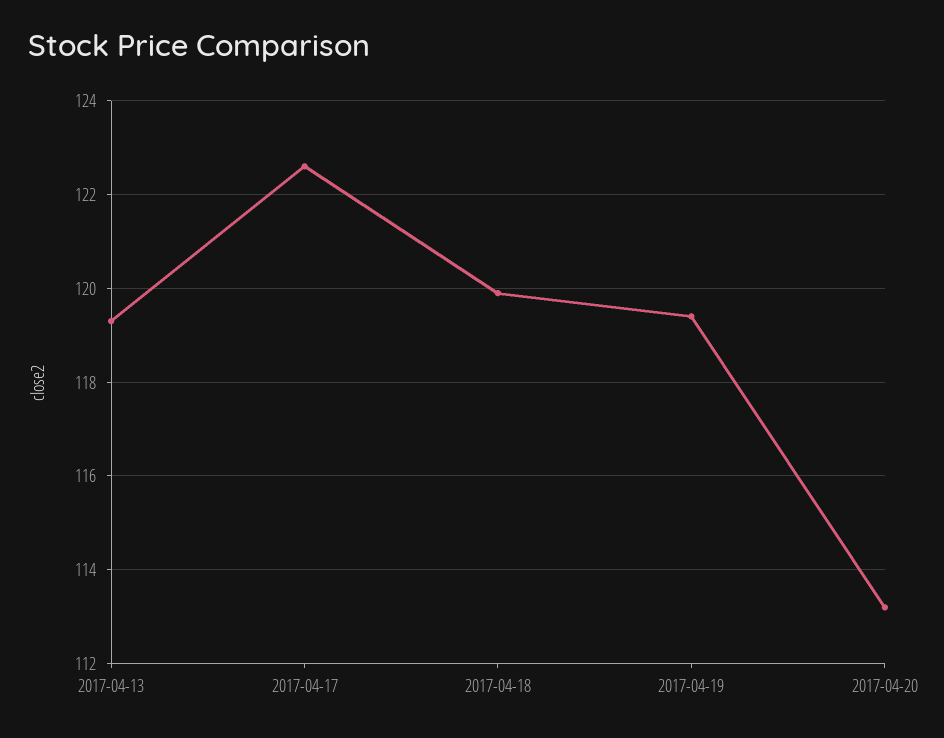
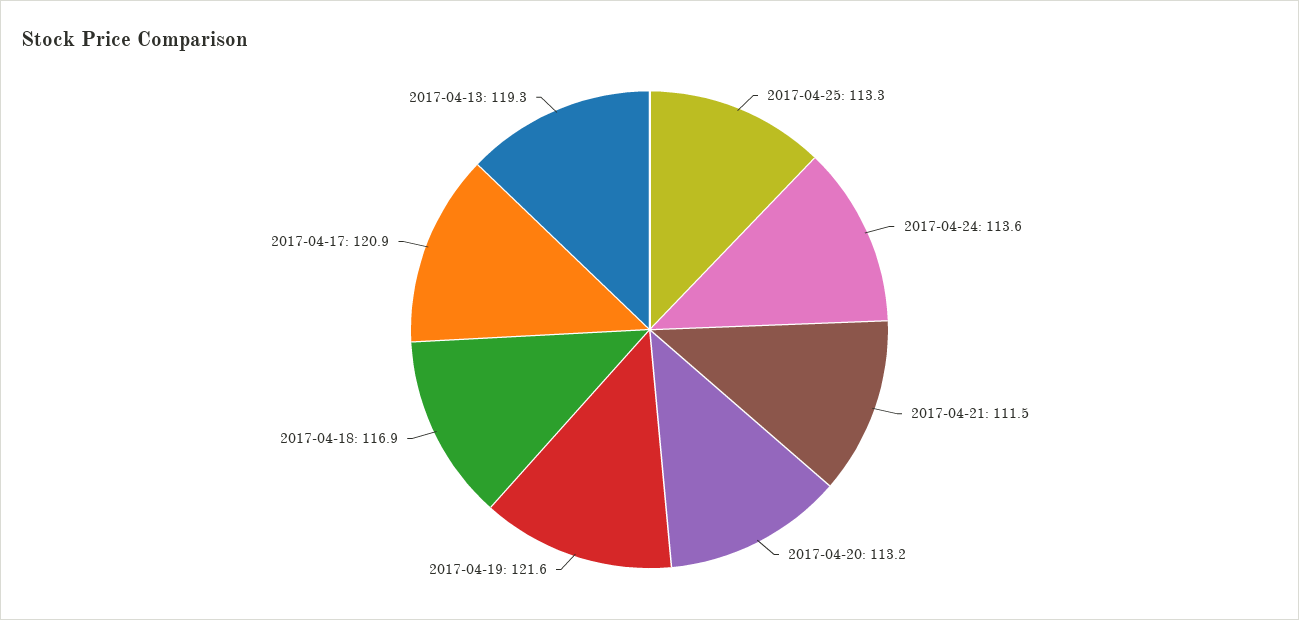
2017-04-17: 122.5 -> 120.9
2017-04-18: 120 -> 116.9
2017-04-19: 119.5 -> 121.6
2017-04-25: none -> 113.3
2017-04-24: none -> 113.6
2017-04-21: none -> 111.5

